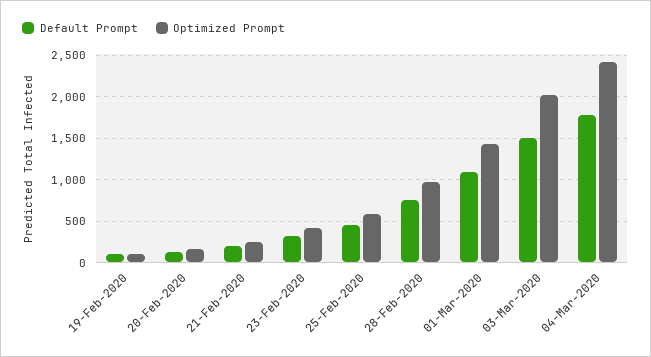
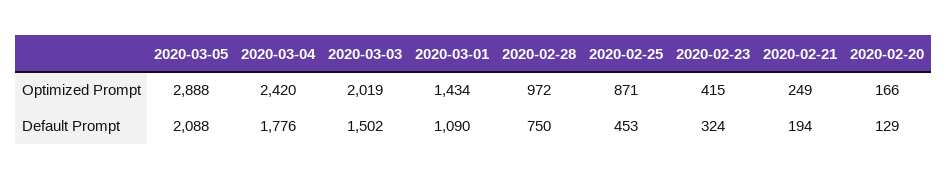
Default Prompt, 19-Feb-2020: 100 -> none
Optimized Prompt, 19-Feb-2020: 100 -> none
Optimized Prompt, 25-Feb-2020: 600 -> 871
Optimized Prompt, 2020-03-05: none -> 2888
Default Prompt, 2020-03-05: none -> 2088

